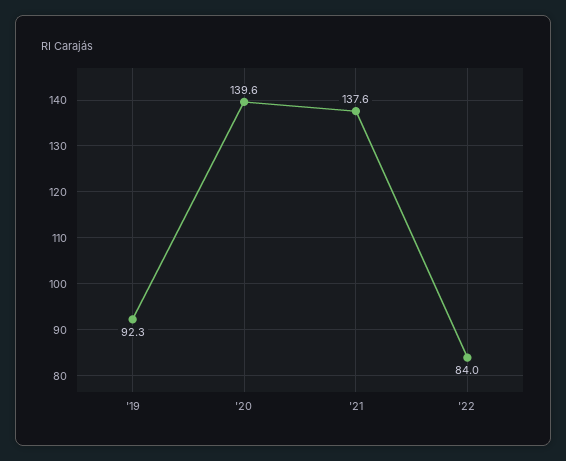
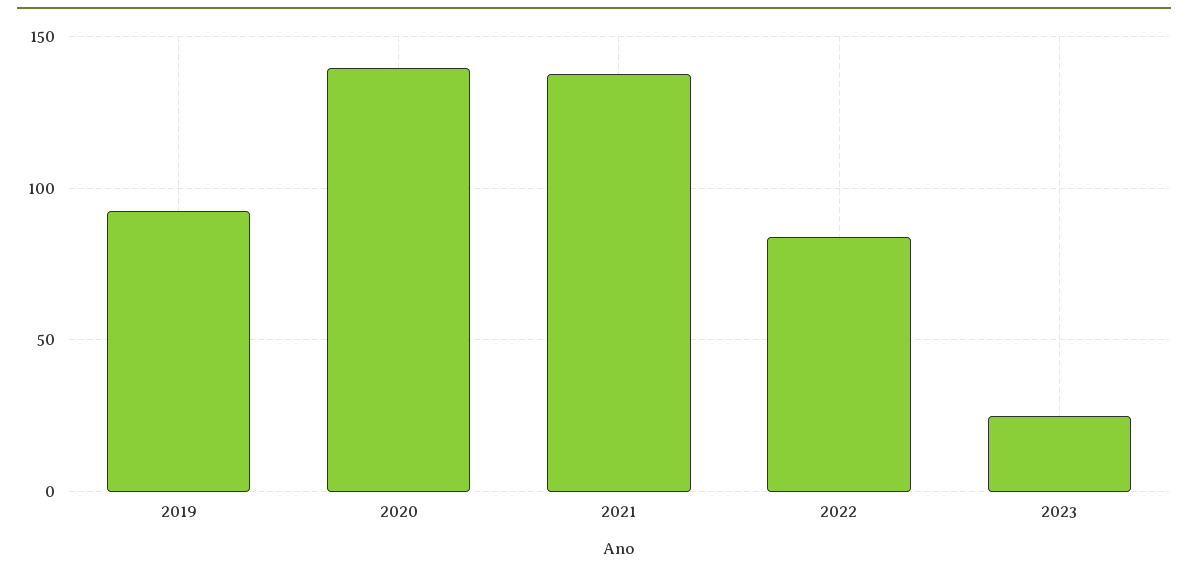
2023: none -> 25

